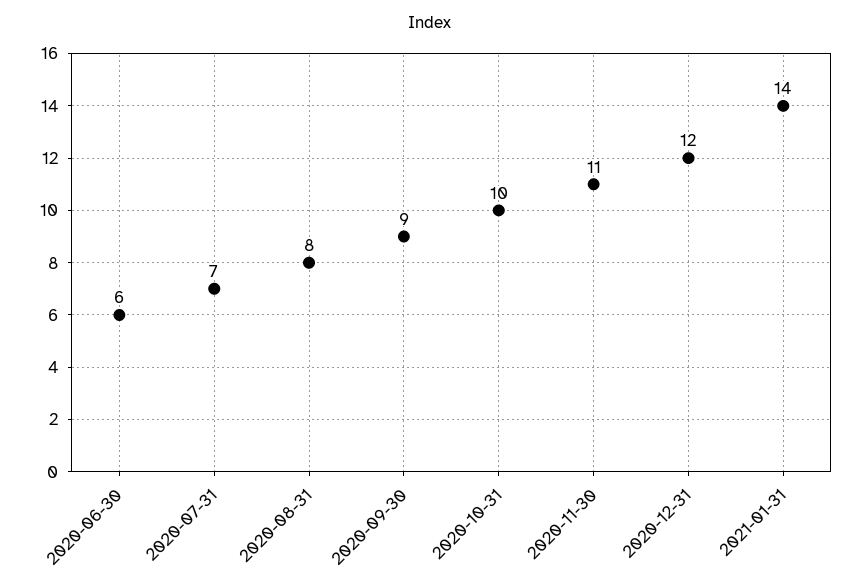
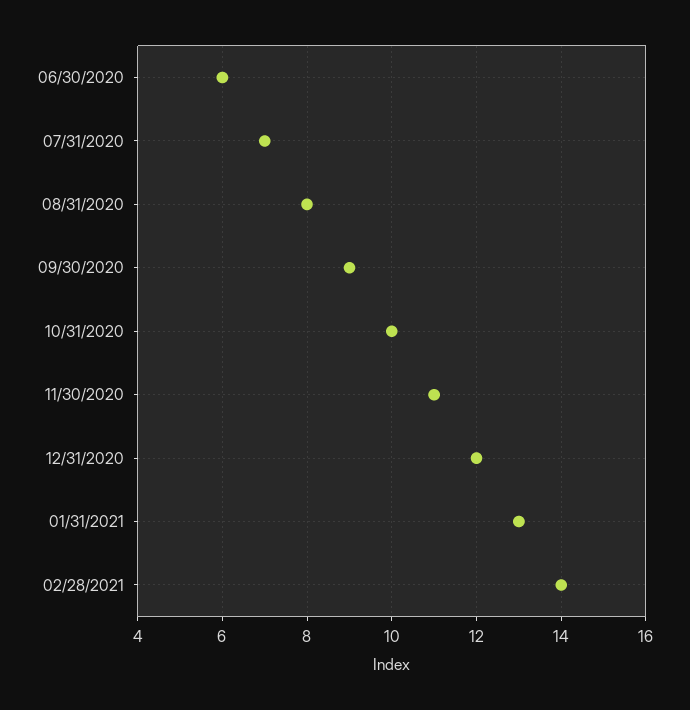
2021-01-31: 14 -> 13
02/28/2021: none -> 14

